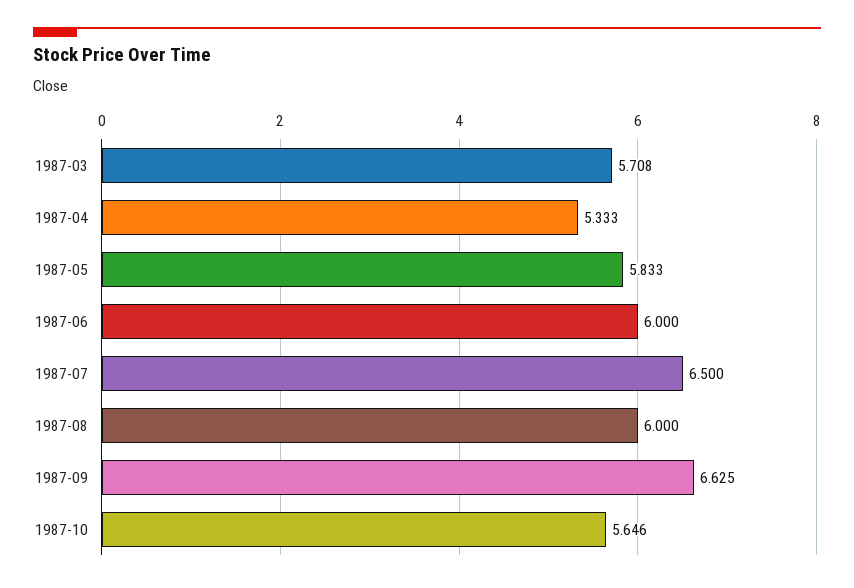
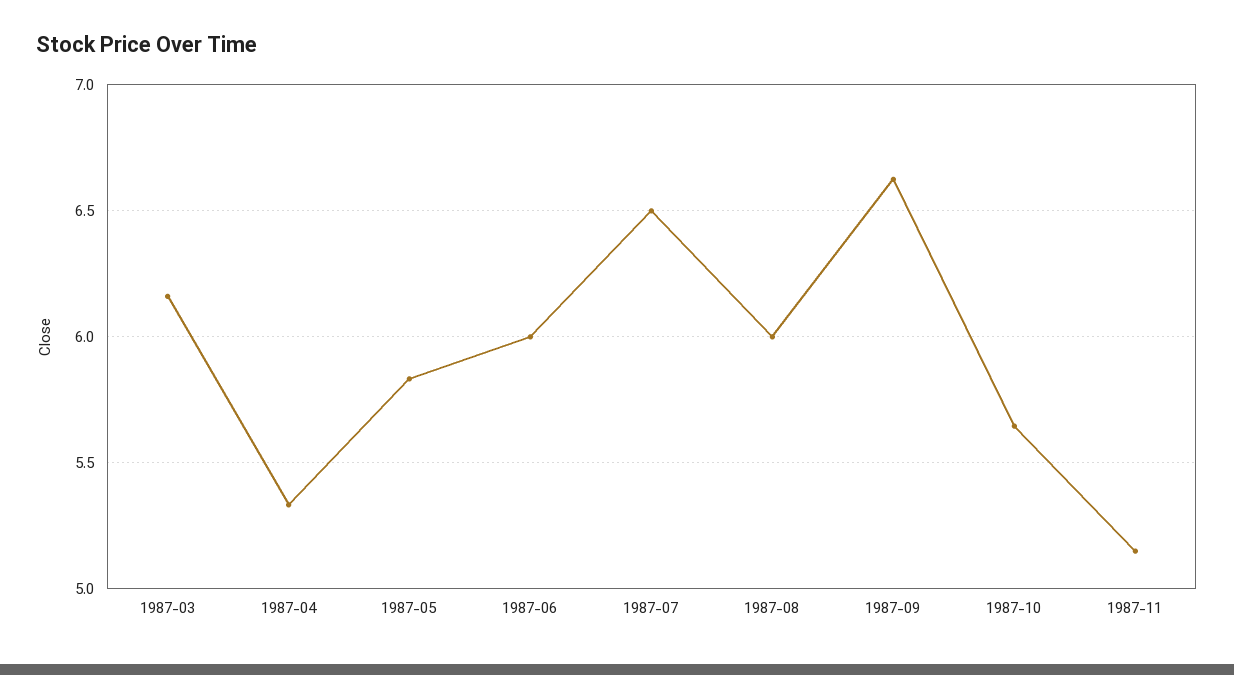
1987-03: 5.708 -> 6.15
1987-11: none -> 5.15

